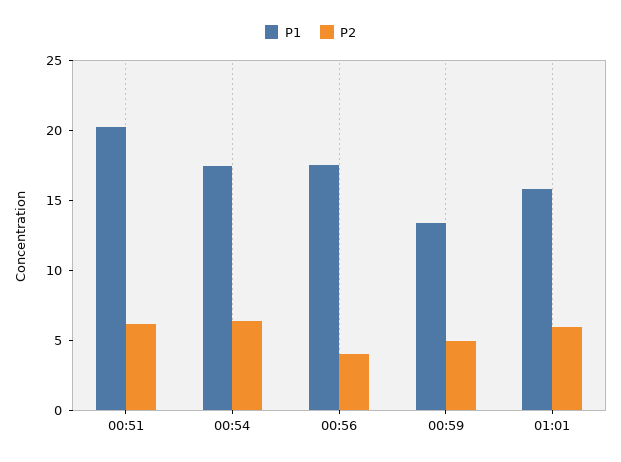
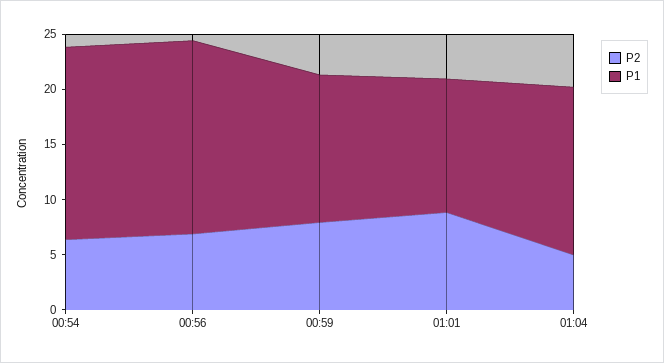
P1, 00:51: 20 -> none
P2, 00:51: 6 -> none
P2, 00:56: 4 -> 7
P2, 00:59: 5 -> 8
P1, 01:01: 16 -> 12
P2, 01:01: 6 -> 9
P2, 01:04: none -> 5
P1, 01:04: none -> 15

